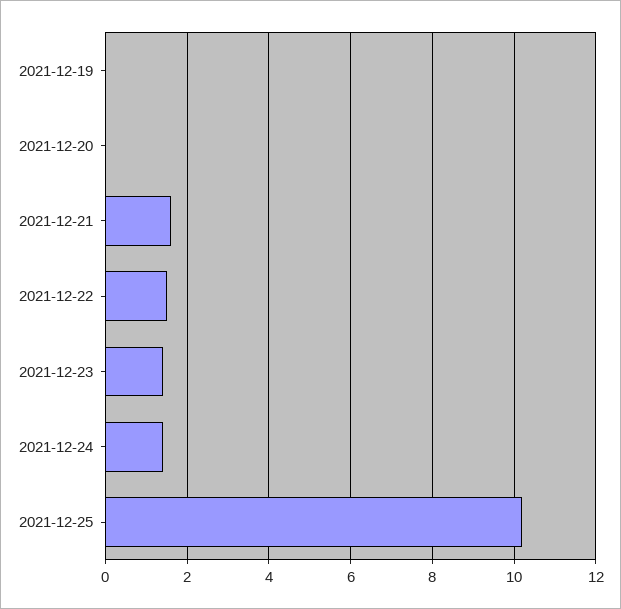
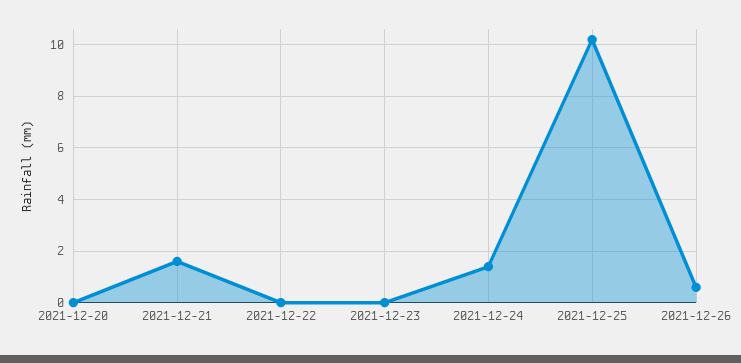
2021-12-19: 0 -> none
2021-12-22: 1.5 -> 0
2021-12-23: 1.5 -> 0
2021-12-26: none -> 0.5

